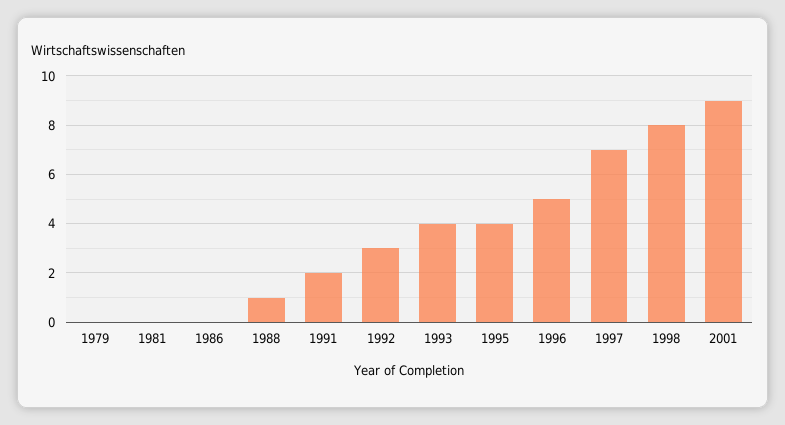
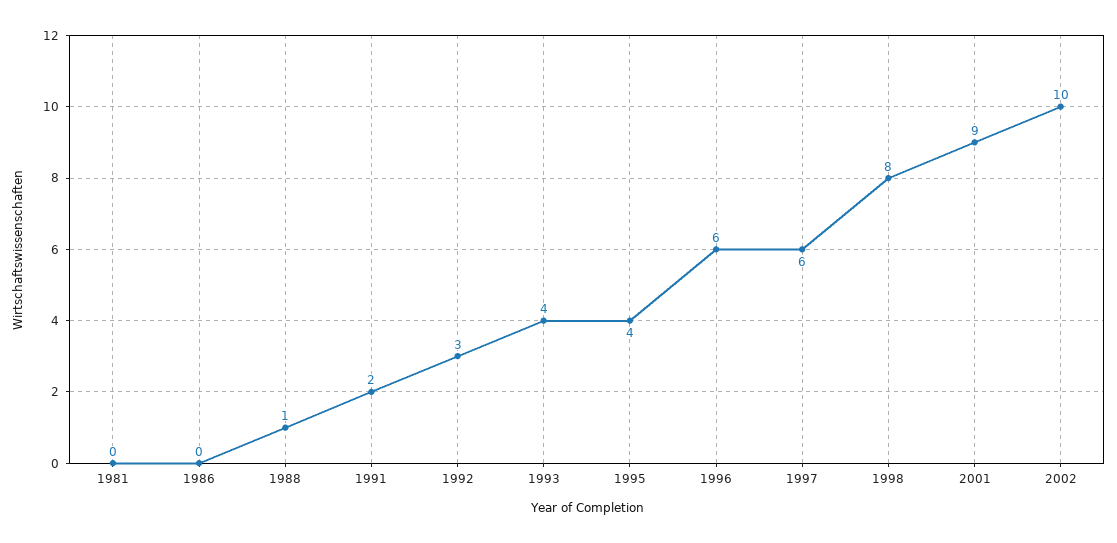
1979: 0 -> none
1996: 5 -> 6
1997: 7 -> 6
2002: none -> 10

